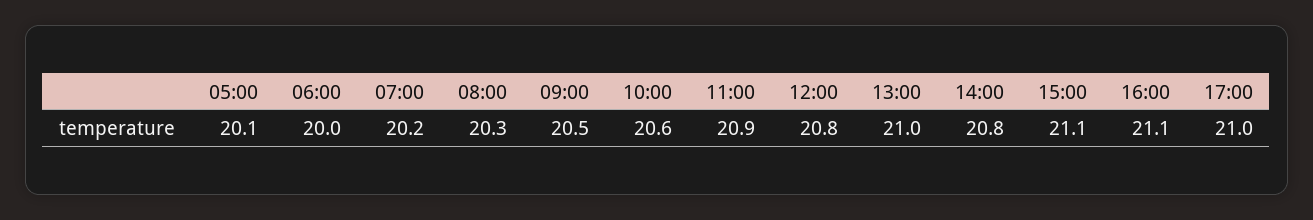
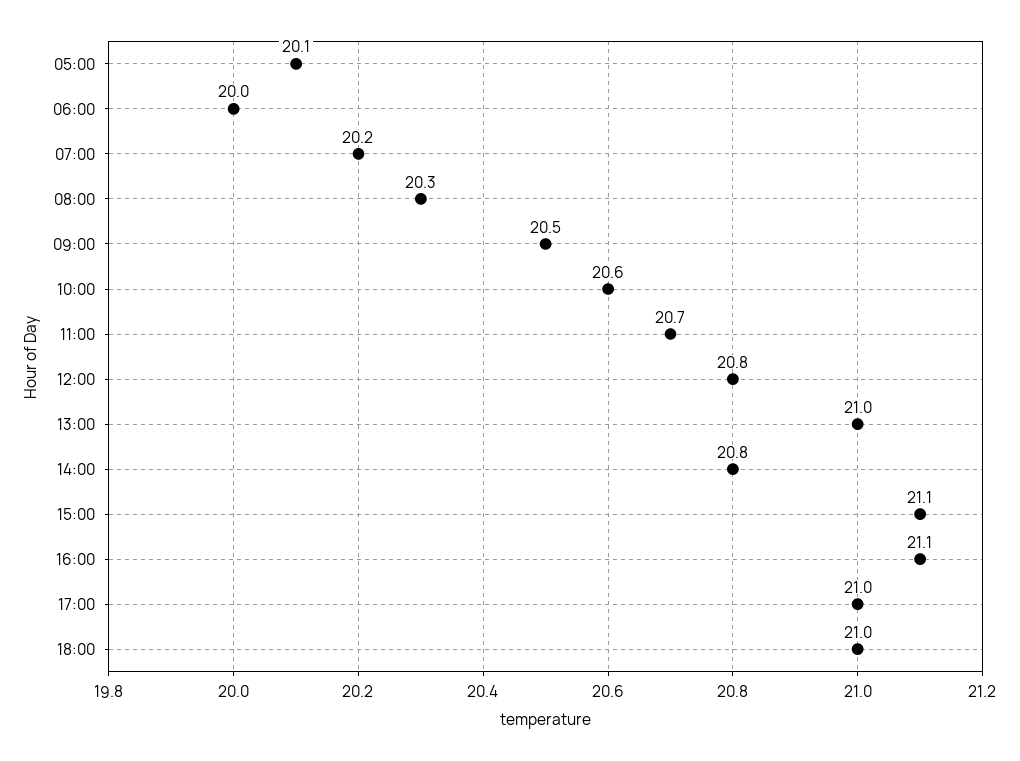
11:00: 20.9 -> 20.7
18:00: none -> 21

